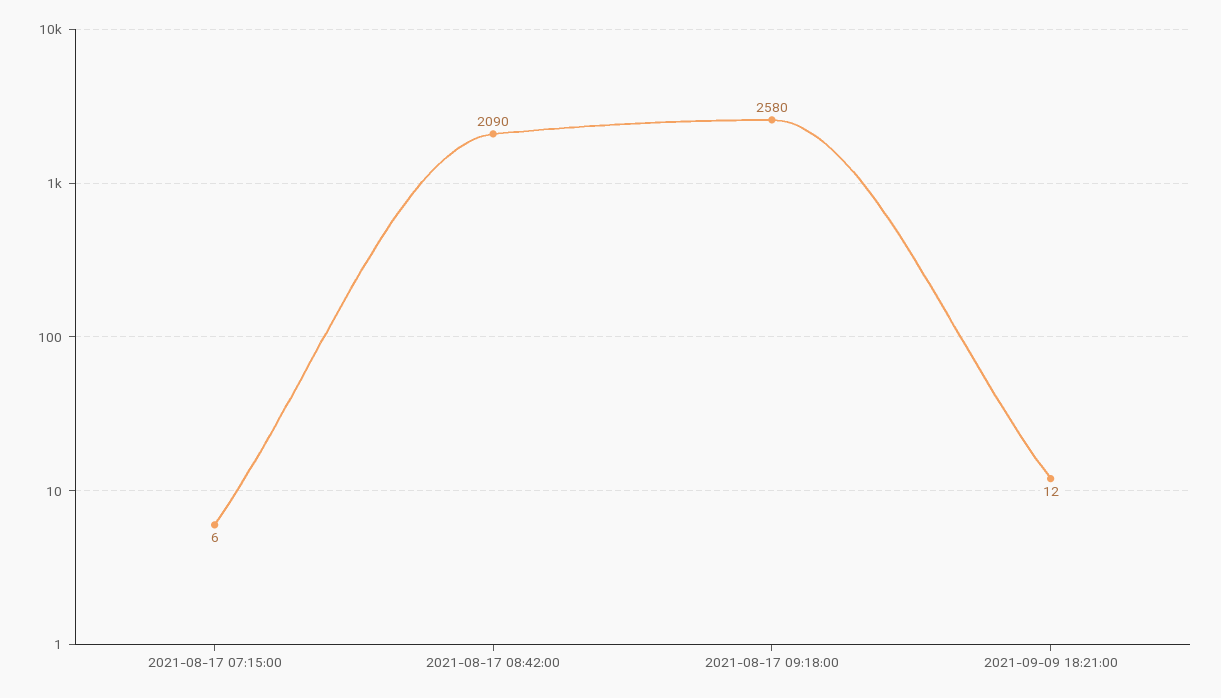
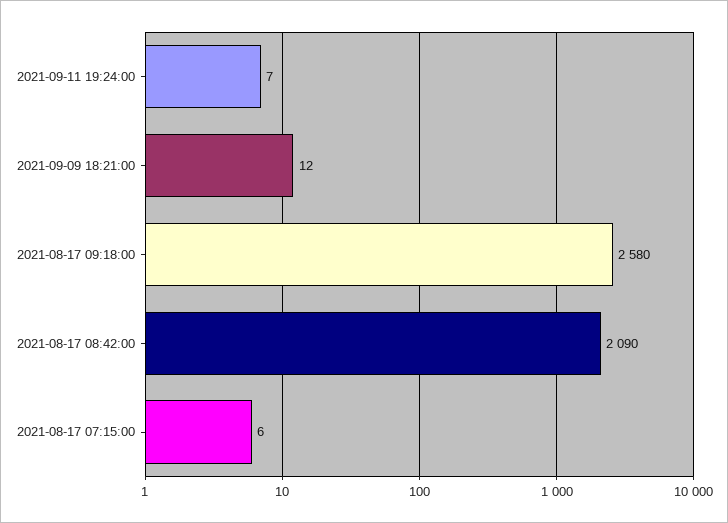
2021-09-11 19:24:00: none -> 7

